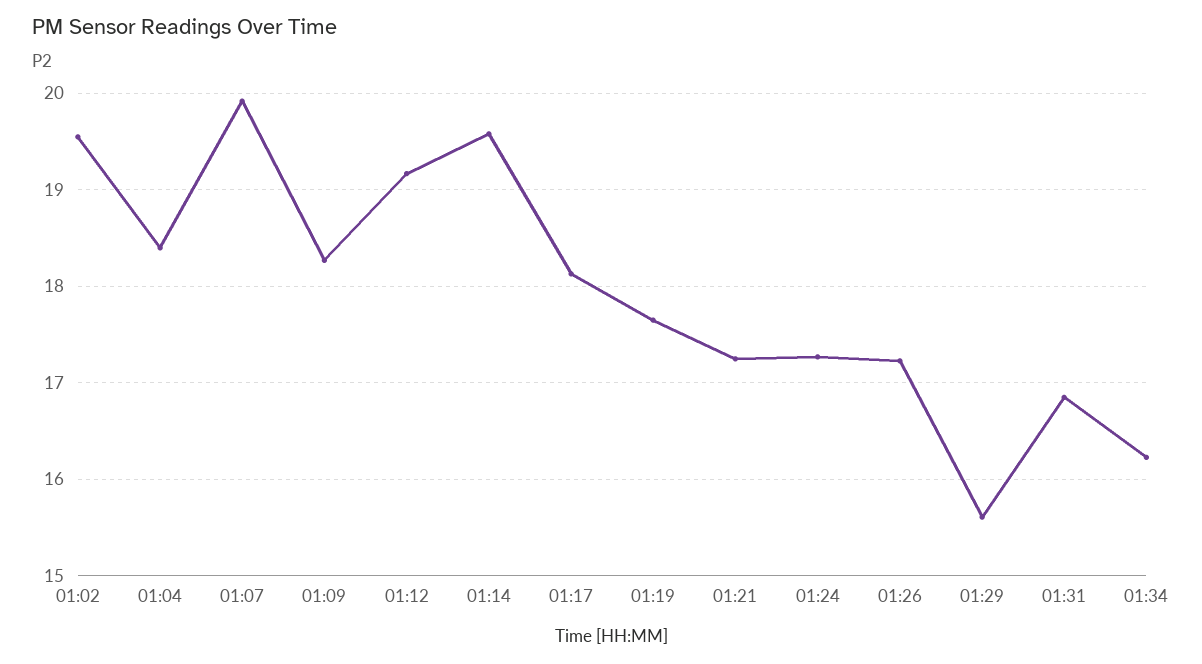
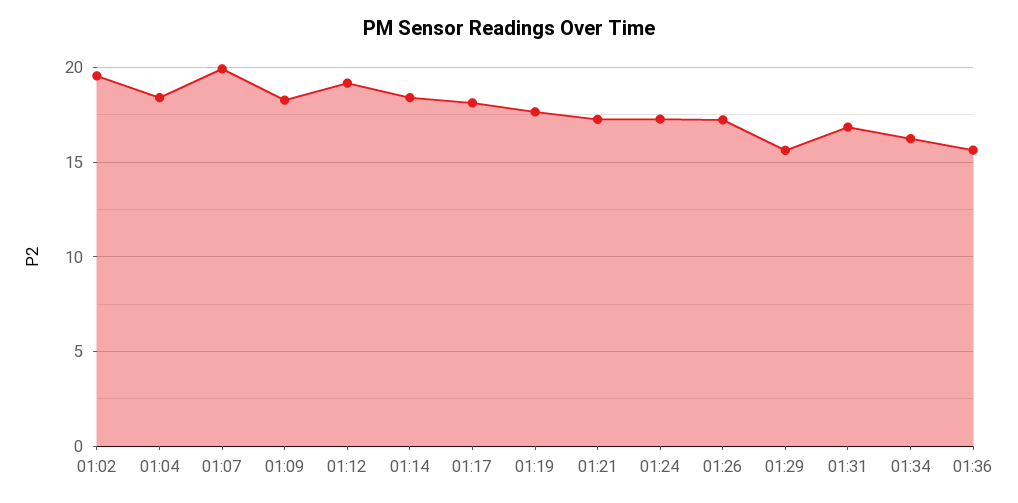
01:14: 19.6 -> 18.5
01:36: none -> 15.5

